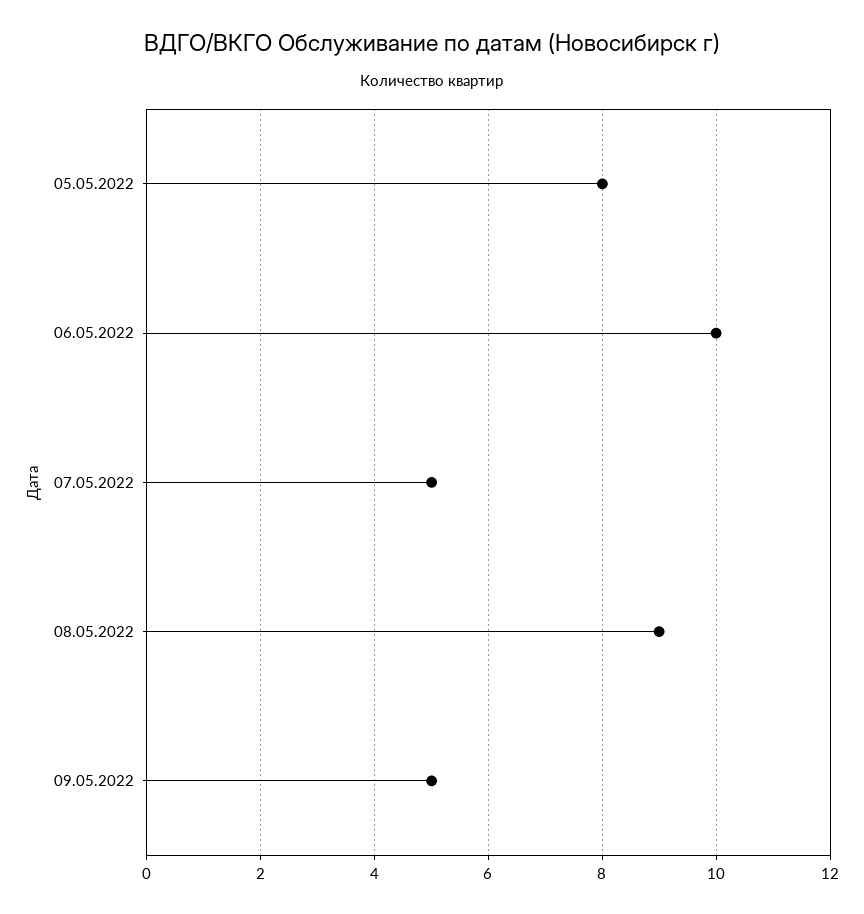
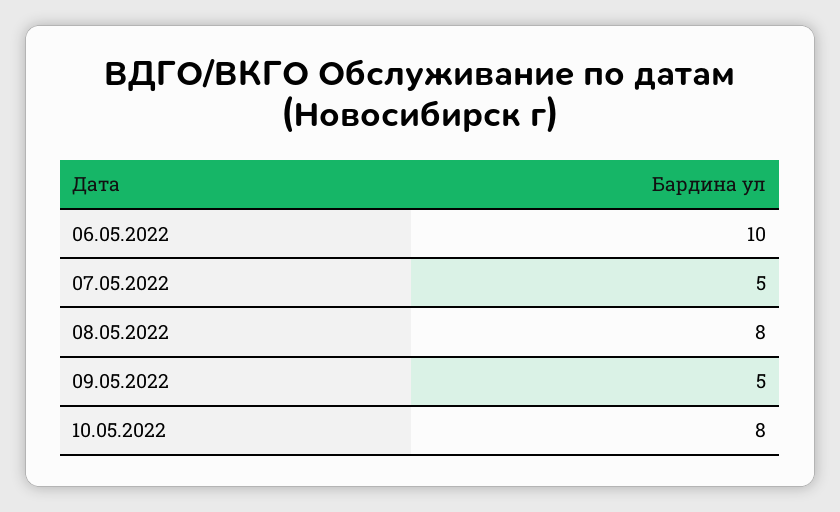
05.05.2022: 8 -> none
08.05.2022: 9 -> 8
10.05.2022: none -> 8

